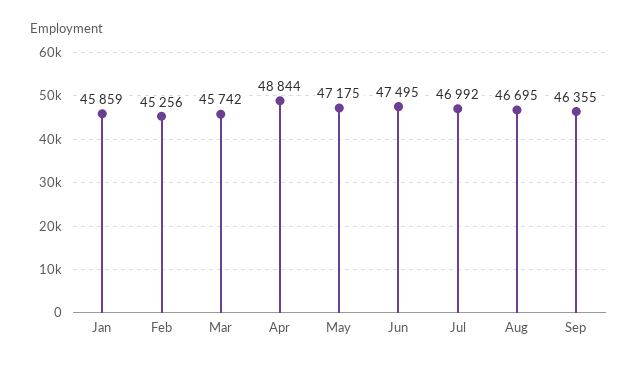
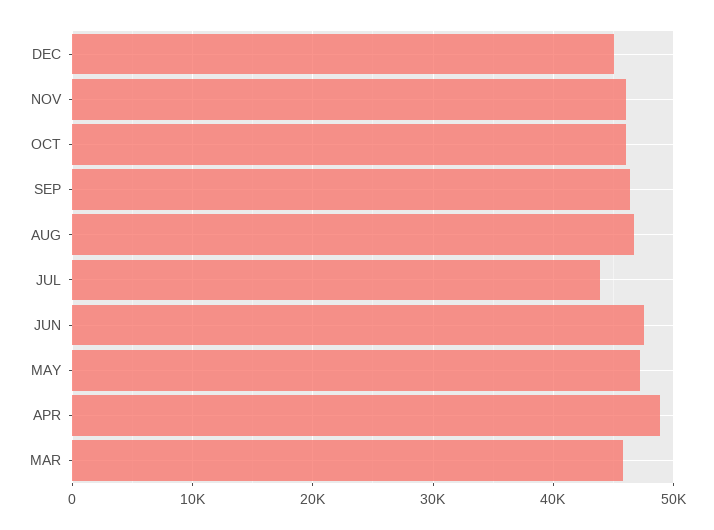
Jan: 45859 -> none
Feb: 45256 -> none
Jul: 46992 -> 44000
DEC: none -> 45000
NOV: none -> 46000
OCT: none -> 46000

